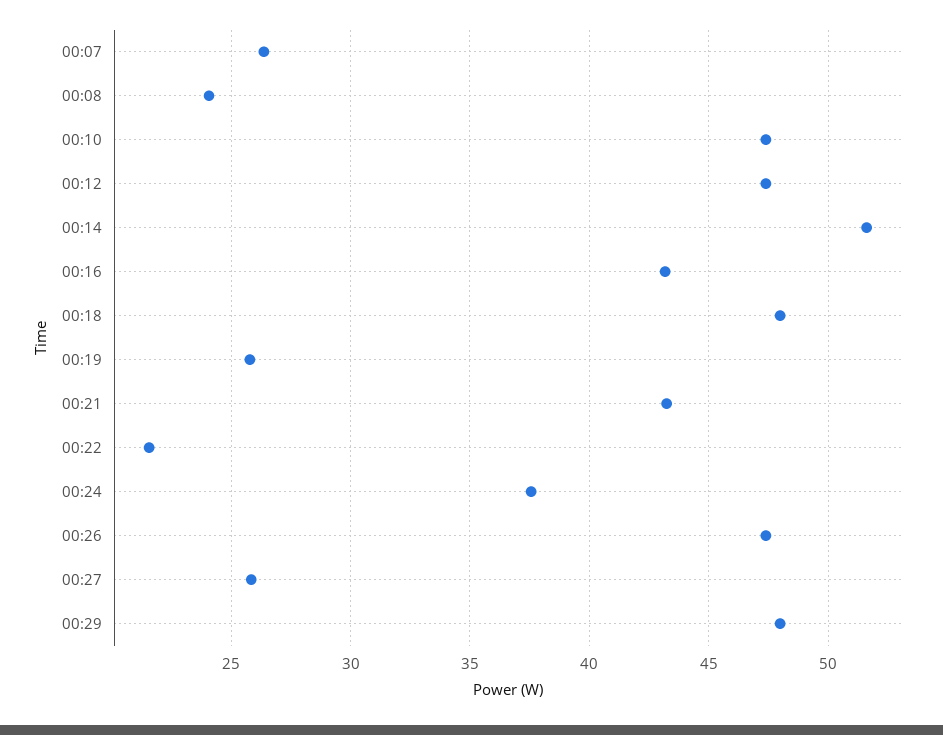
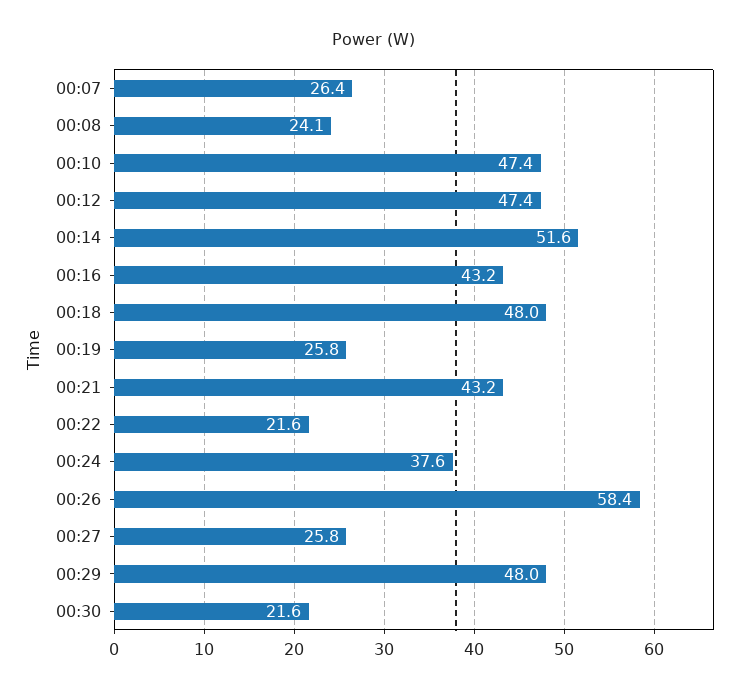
00:26: 47.5 -> 58.4
00:30: none -> 21.6

